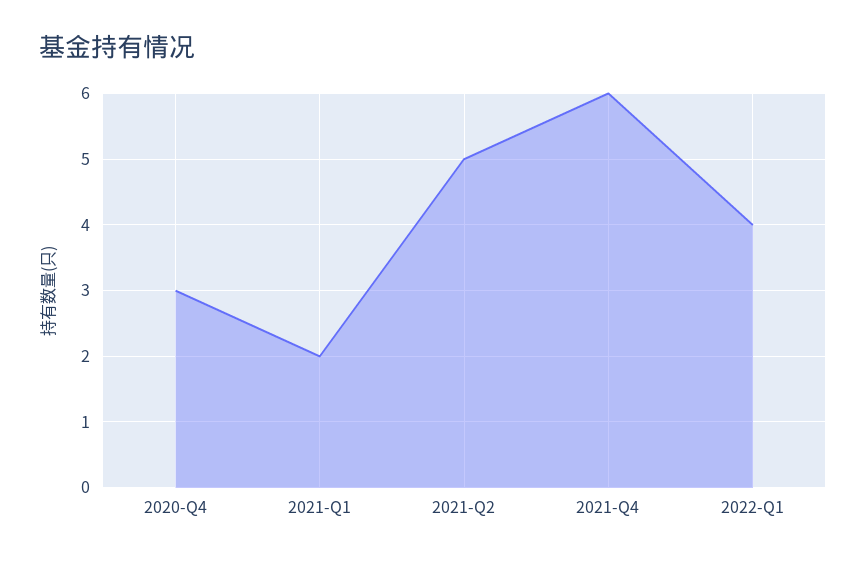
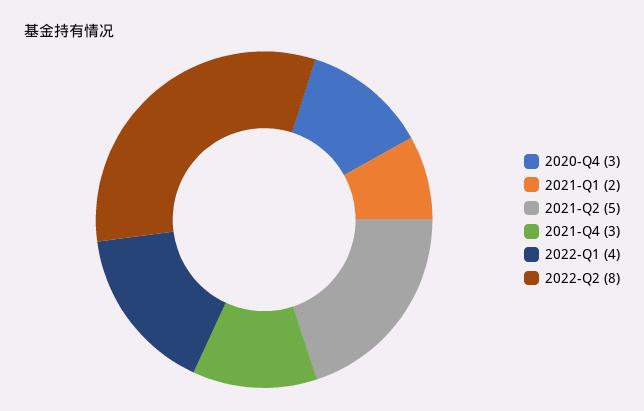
2021-Q4: 6 -> 3
2022-Q2: none -> 8

